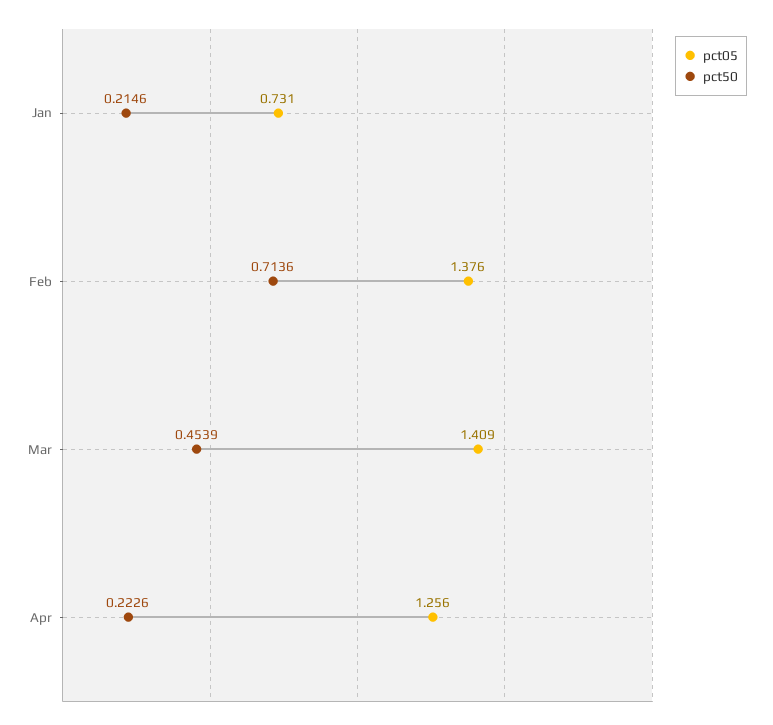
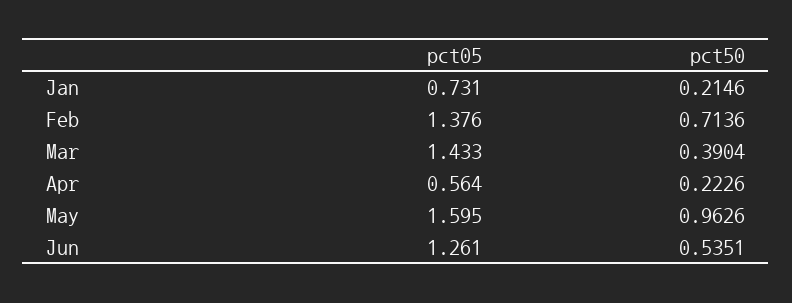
pct05, Mar: 1.409 -> 1.433
pct50, Mar: 0.4539 -> 0.3904
pct05, Apr: 1.256 -> 0.564
pct05, May: none -> 1.595
pct50, May: none -> 0.9626
pct05, Jun: none -> 1.261
pct50, Jun: none -> 0.5351

